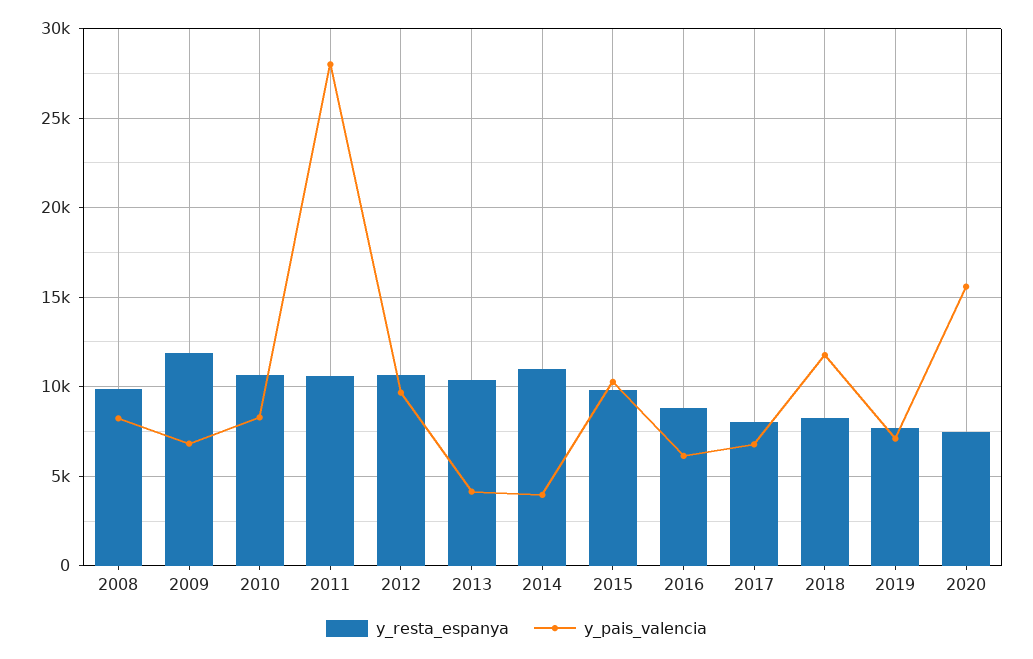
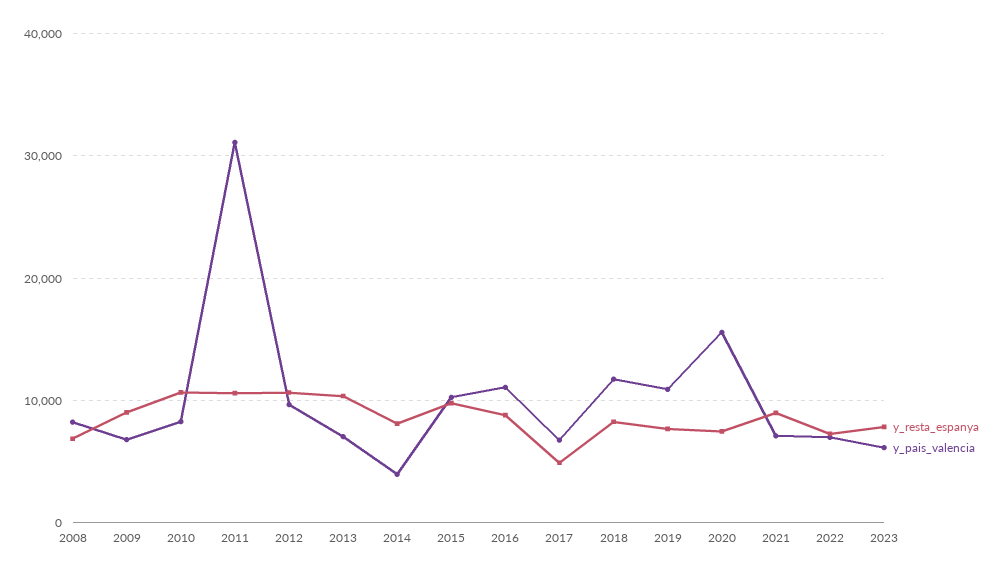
y_resta_espanya, 2008: 10000 -> 7000
y_resta_espanya, 2009: 12000 -> 9000
y_pais_valencia, 2011: 28000 -> 31000
y_pais_valencia, 2013: 4000 -> 7000
y_resta_espanya, 2014: 11000 -> 8000
y_pais_valencia, 2016: 6000 -> 11000
y_resta_espanya, 2017: 8000 -> 5000
y_pais_valencia, 2019: 7000 -> 11000
y_resta_espanya, 2021: none -> 9000
y_pais_valencia, 2021: none -> 7000
y_resta_espanya, 2022: none -> 7000
y_pais_valencia, 2022: none -> 7000
y_resta_espanya, 2023: none -> 8000
y_pais_valencia, 2023: none -> 6000

